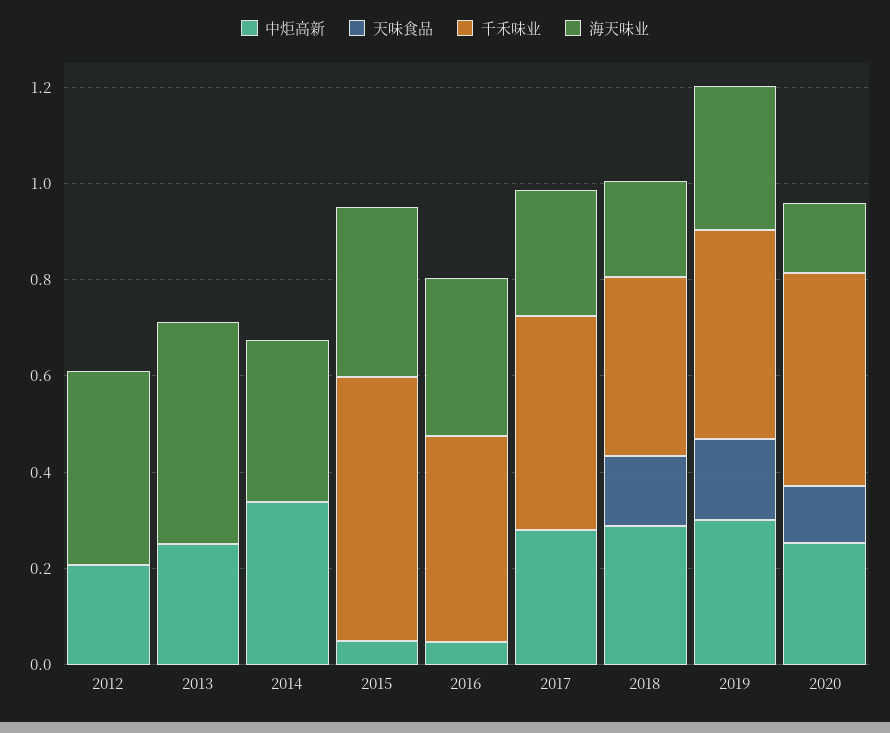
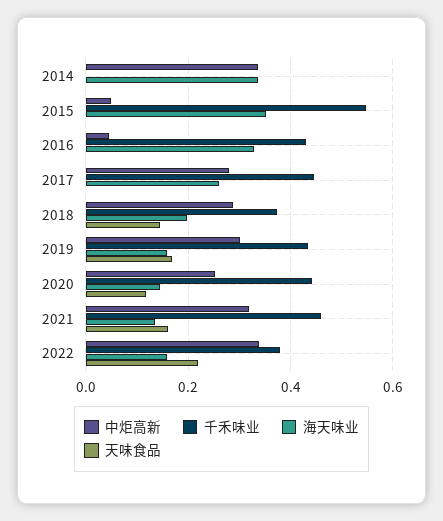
中炬高新, 2012: 0.2 -> none
天味食品, 2012: 0 -> none
千禾味业, 2012: 0 -> none
海天味业, 2012: 0.4 -> none
中炬高新, 2013: 0.25 -> none
天味食品, 2013: 0 -> none
千禾味业, 2013: 0 -> none
海天味业, 2013: 0.45 -> none
海天味业, 2019: 0.3 -> 0.16
中炬高新, 2021: none -> 0.32
千禾味业, 2021: none -> 0.46
海天味业, 2021: none -> 0.14
天味食品, 2021: none -> 0.16
中炬高新, 2022: none -> 0.34
千禾味业, 2022: none -> 0.38
海天味业, 2022: none -> 0.16
天味食品, 2022: none -> 0.22

